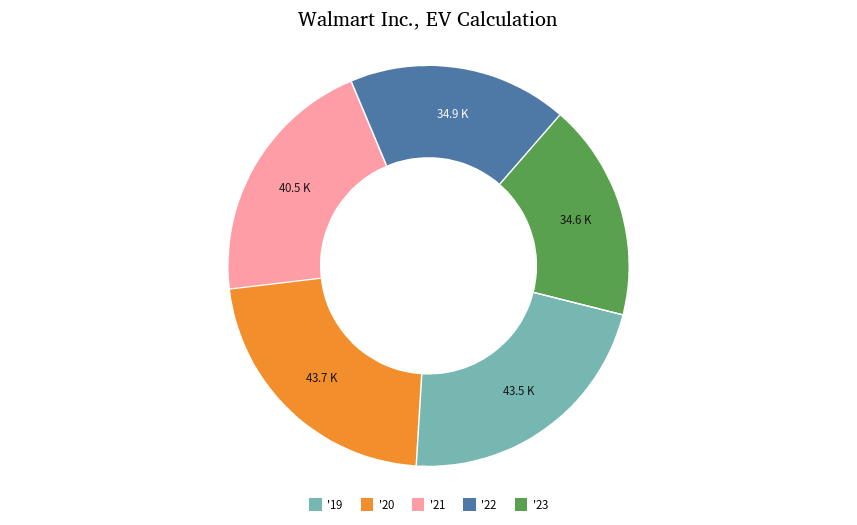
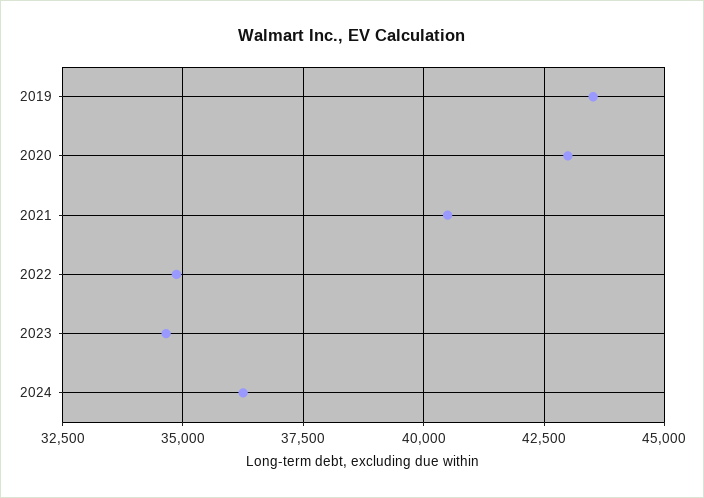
'20: 43700 -> 43000
2024: none -> 36250

